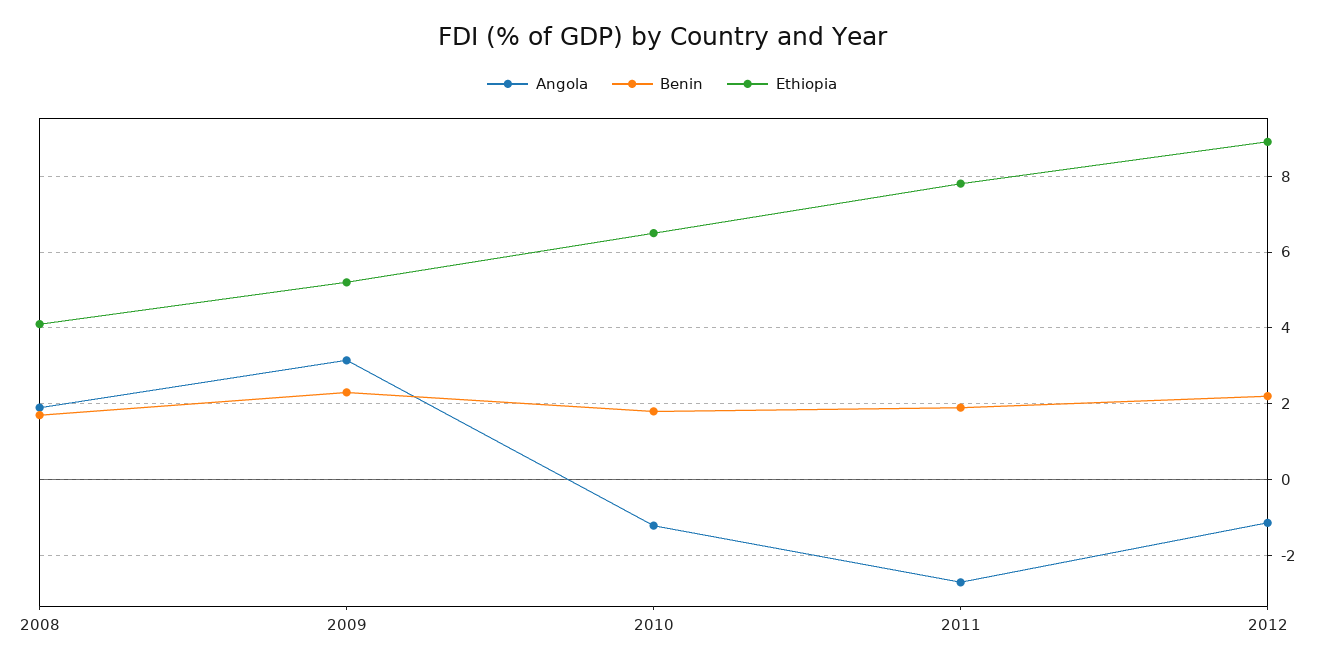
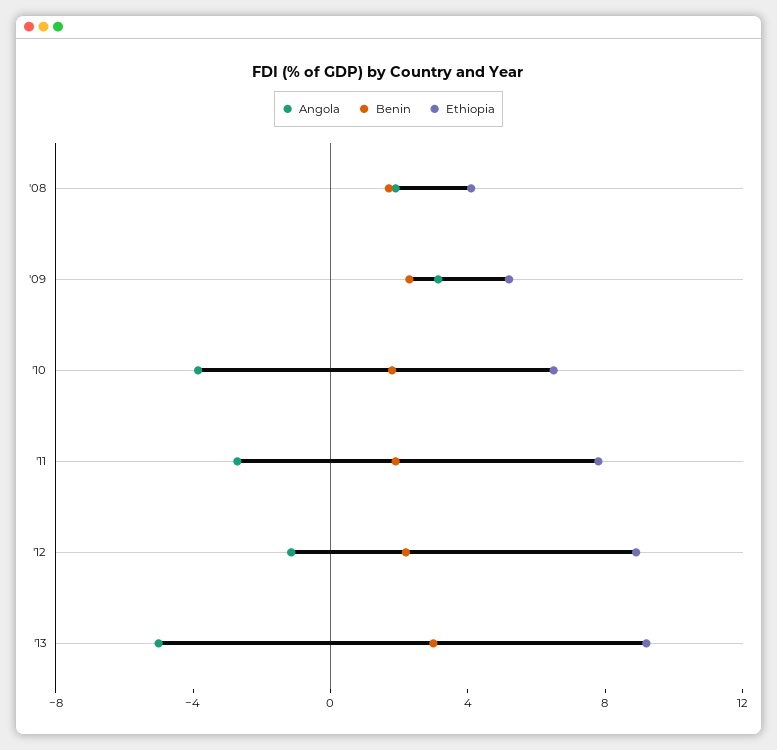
Angola, 2010: -1.2 -> -4
Angola, '13: none -> -5
Benin, '13: none -> 3
Ethiopia, '13: none -> 9

